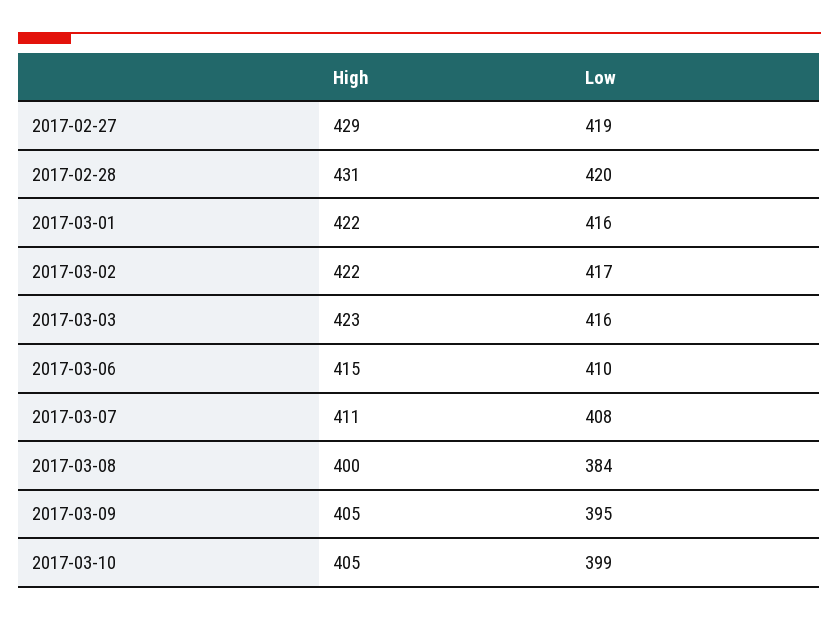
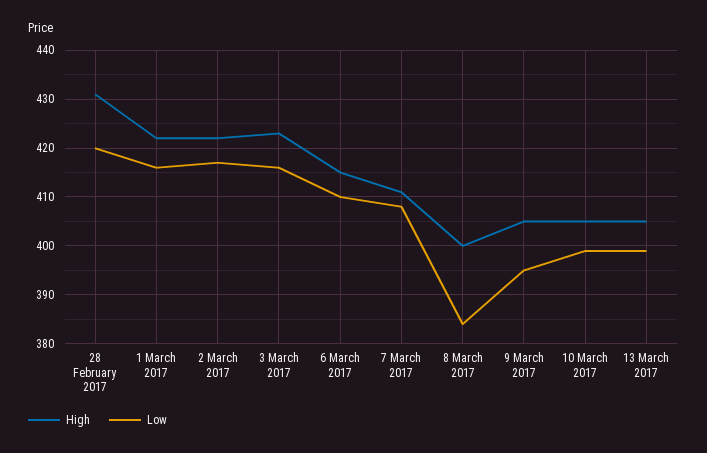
High, 2017-02-27: 429 -> none
Low, 2017-02-27: 419 -> none
High, 13 March 2017: none -> 405
Low, 13 March 2017: none -> 400

